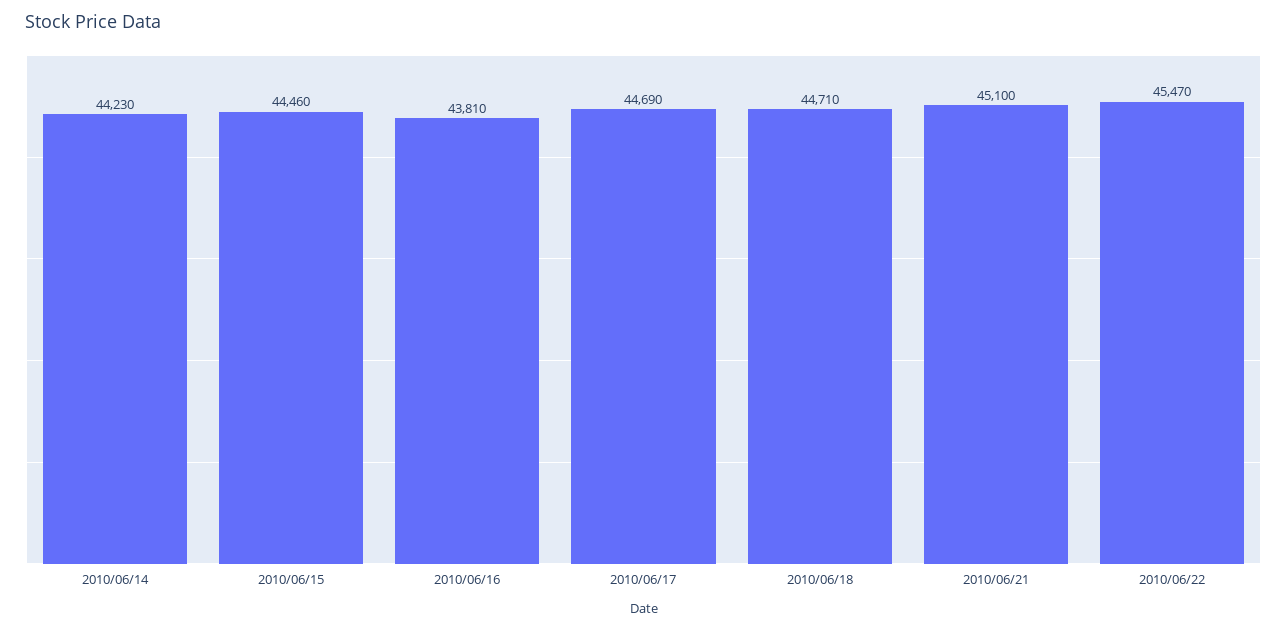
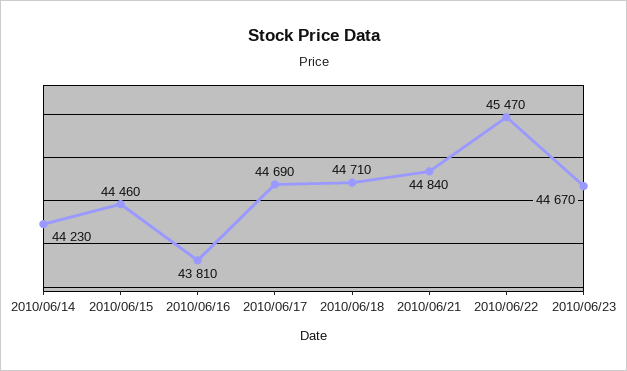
2010/06/21: 45100 -> 44840
2010/06/23: none -> 44670

